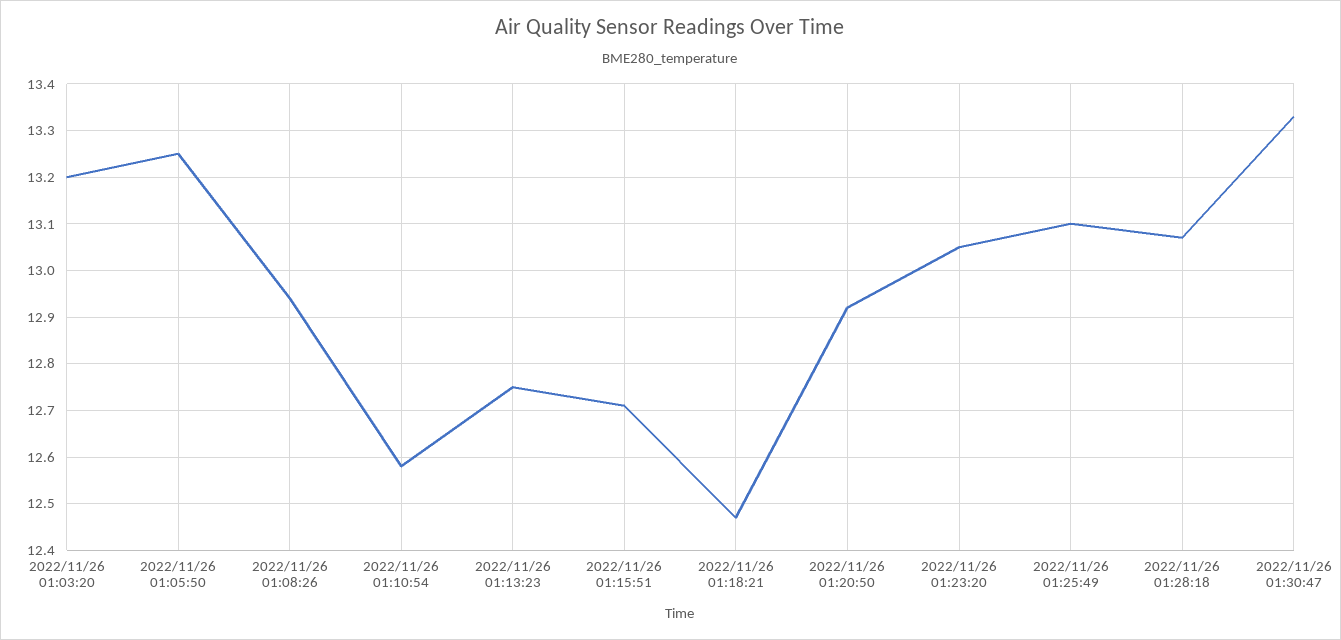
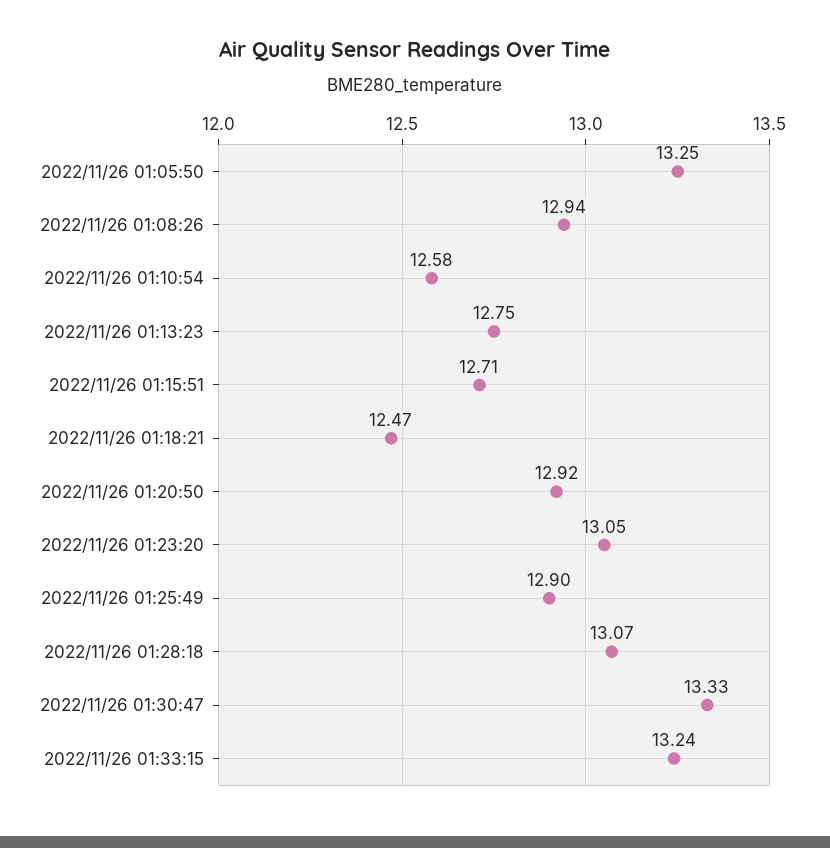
2022/11/26 01:03:20: 13.2 -> none
2022/11/26 01:25:49: 13.1 -> 12.9
2022/11/26 01:33:15: none -> 13.24

